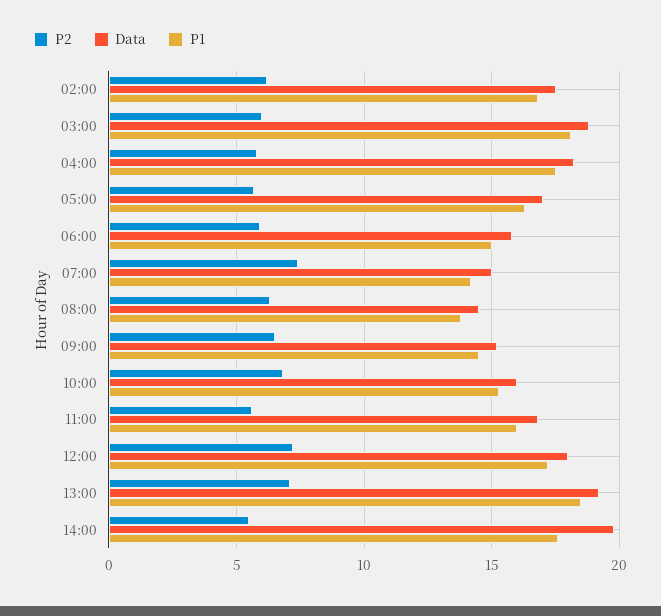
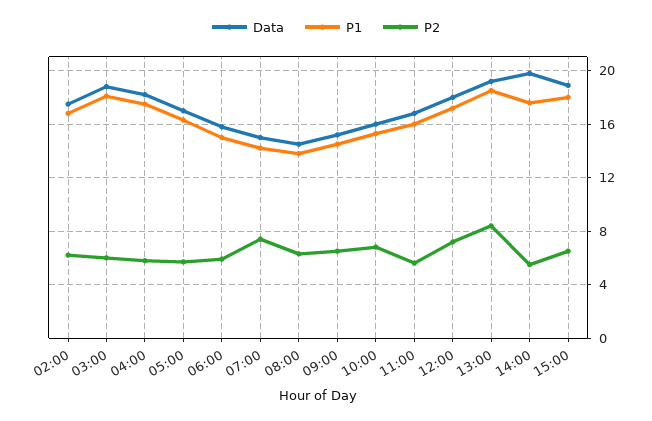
P2, 13:00: 7 -> 8.5
Data, 15:00: none -> 19
P1, 15:00: none -> 18
P2, 15:00: none -> 6.5

